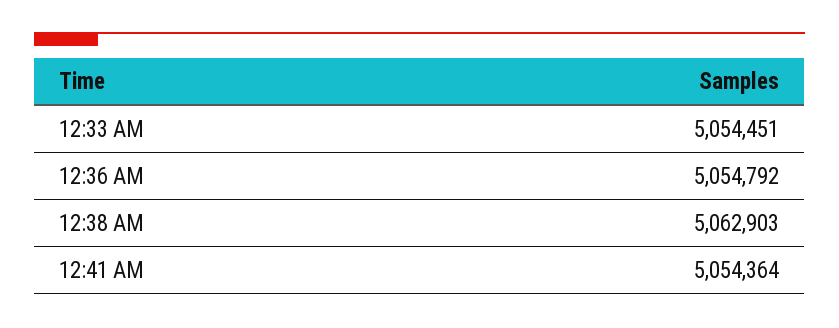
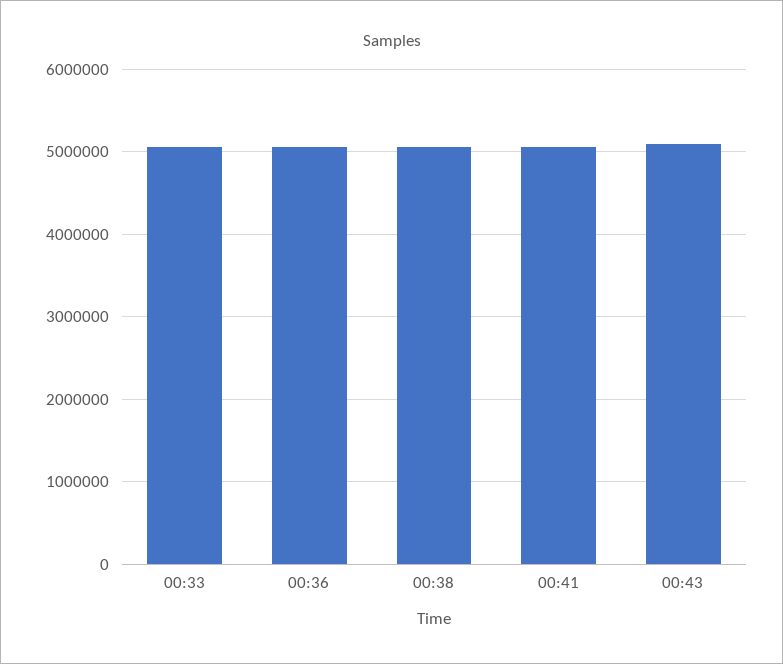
00:43: none -> 5100000

